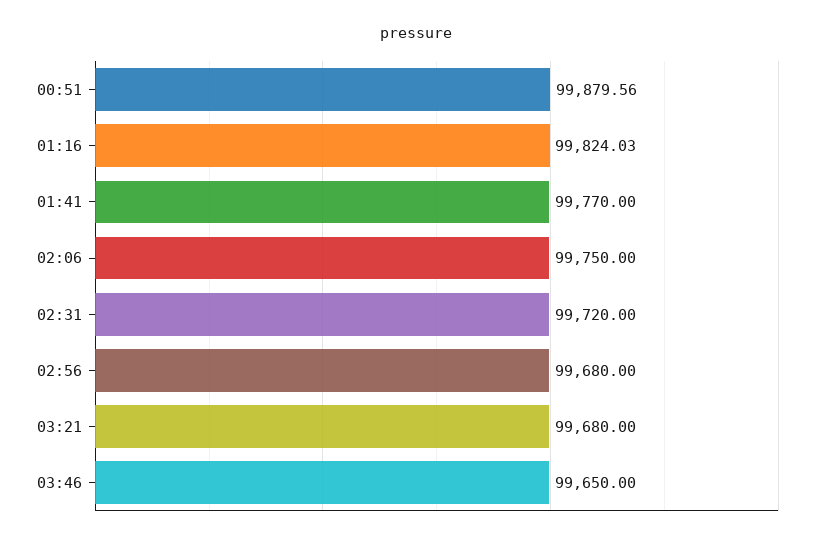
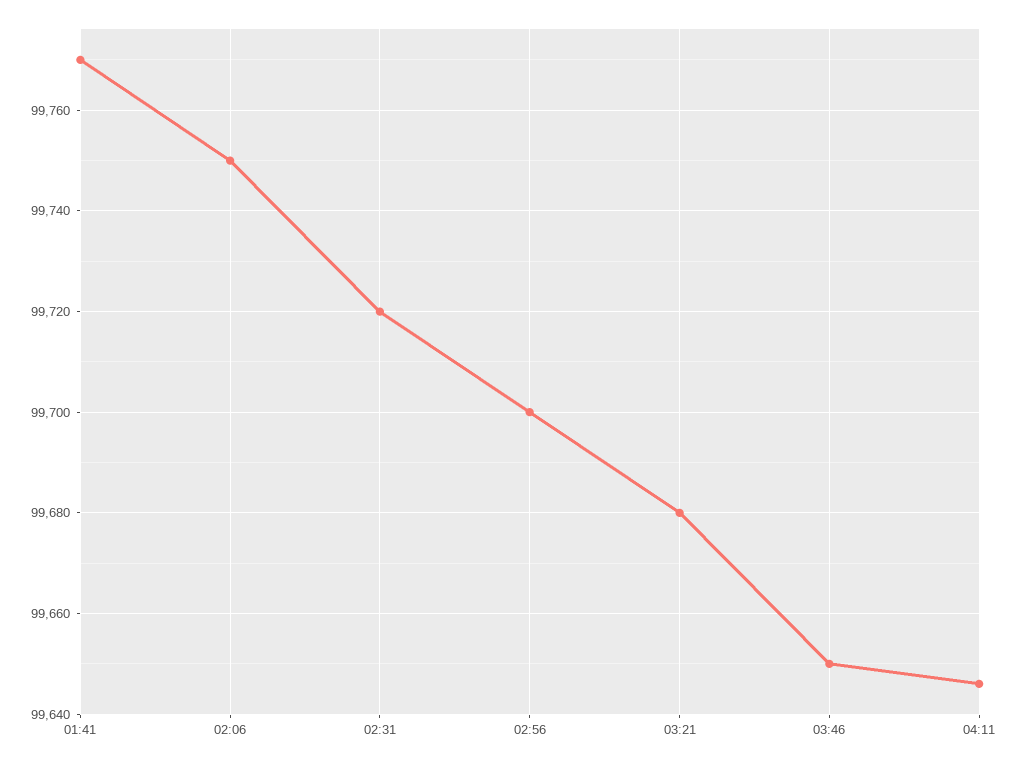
00:51: 99879.56 -> none
01:16: 99824.03 -> none
02:56: 99680 -> 99700
04:11: none -> 99645

